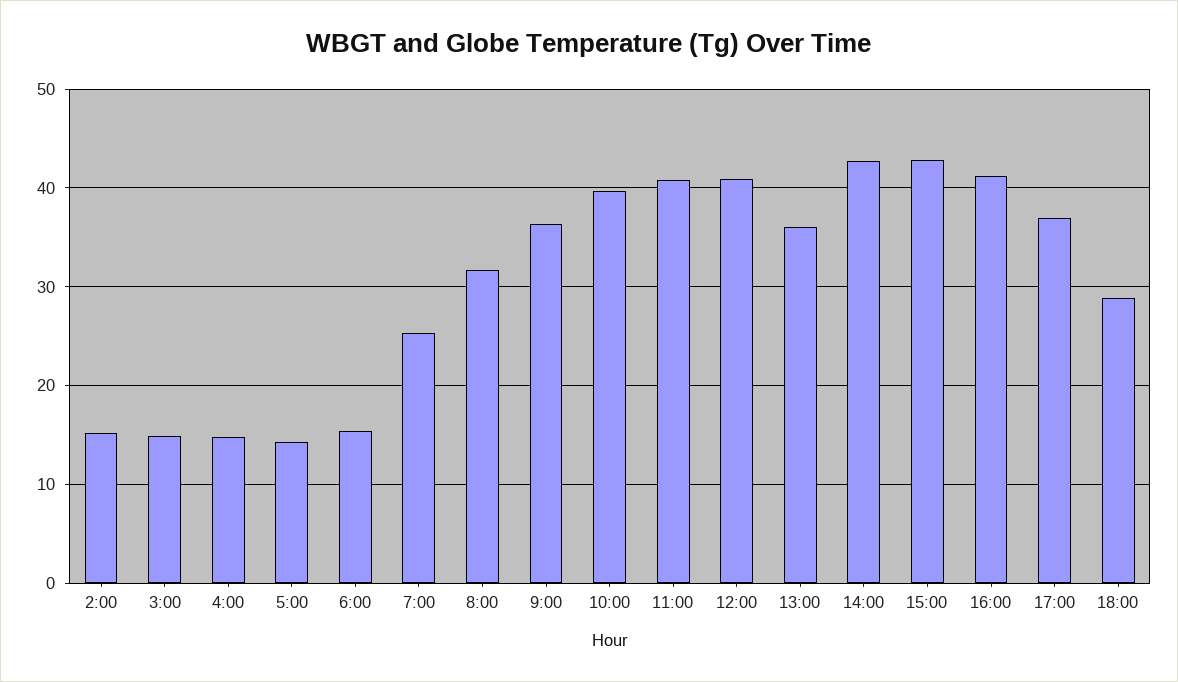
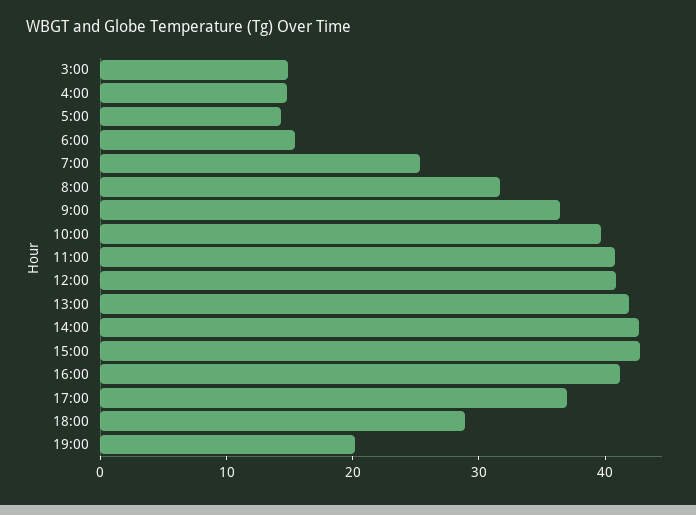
2:00: 15 -> none
13:00: 36 -> 42
19:00: none -> 20

